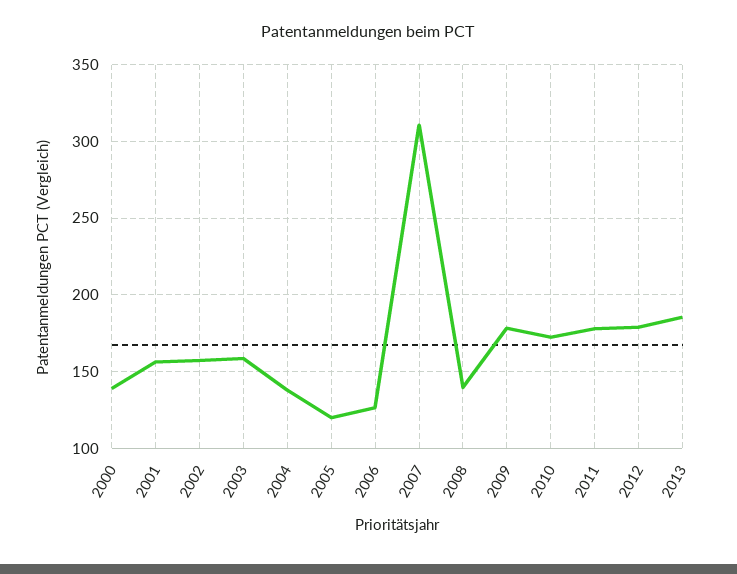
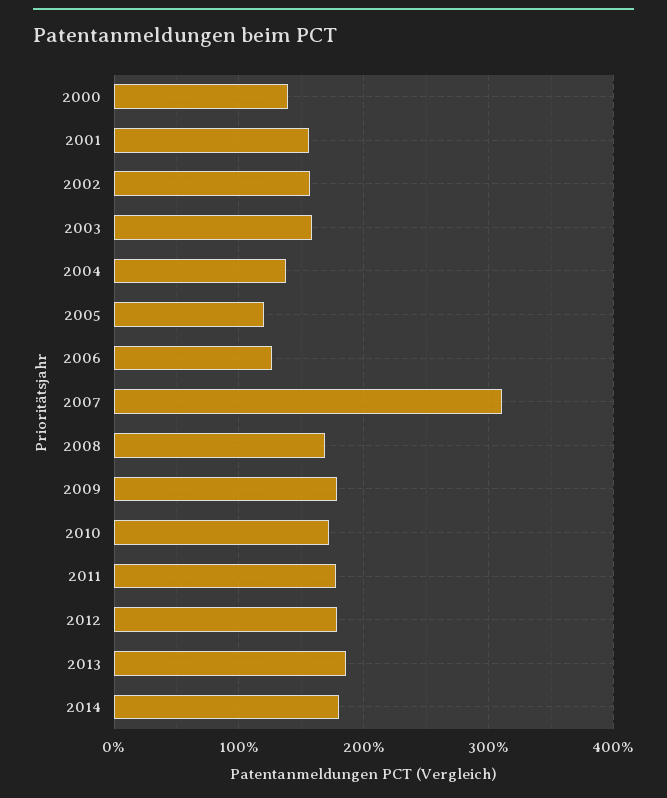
2008: 140 -> 170
2014: none -> 180

